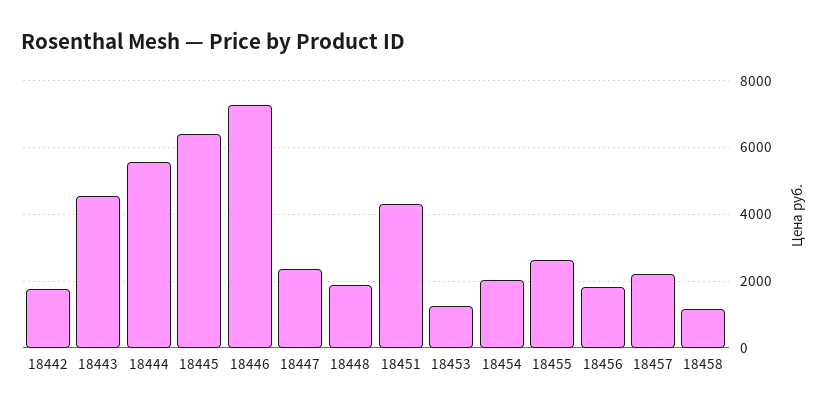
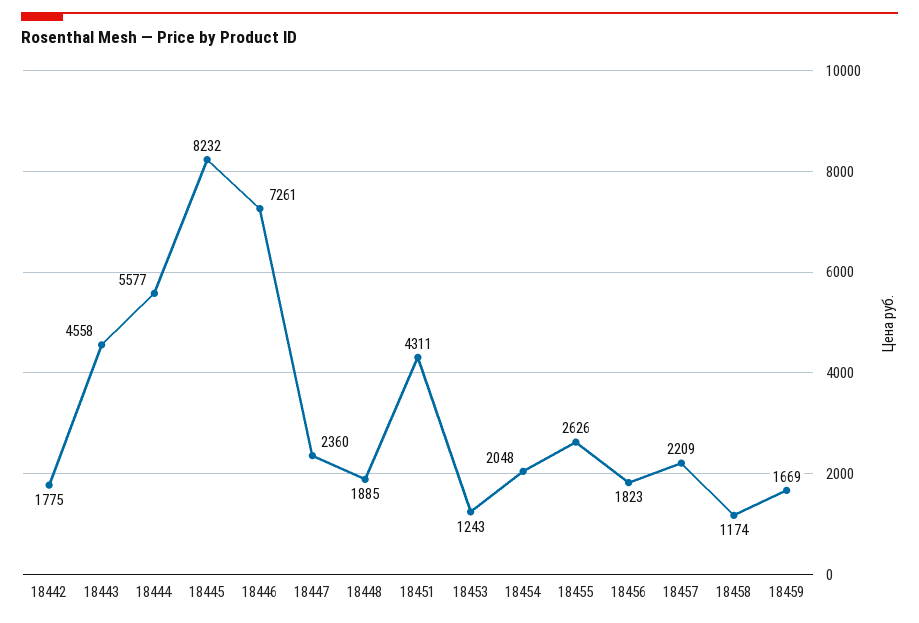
18445: 6400 -> 8232
18459: none -> 1669

